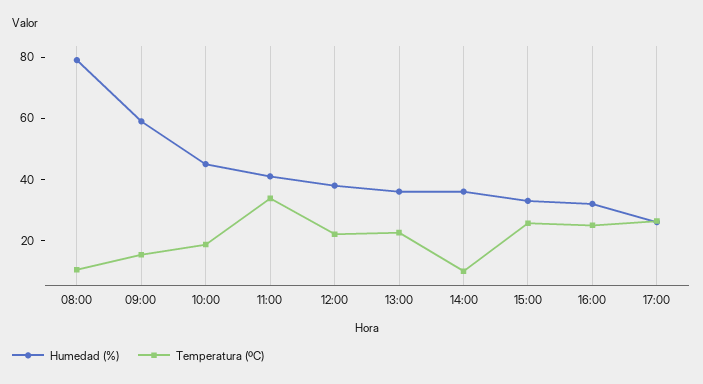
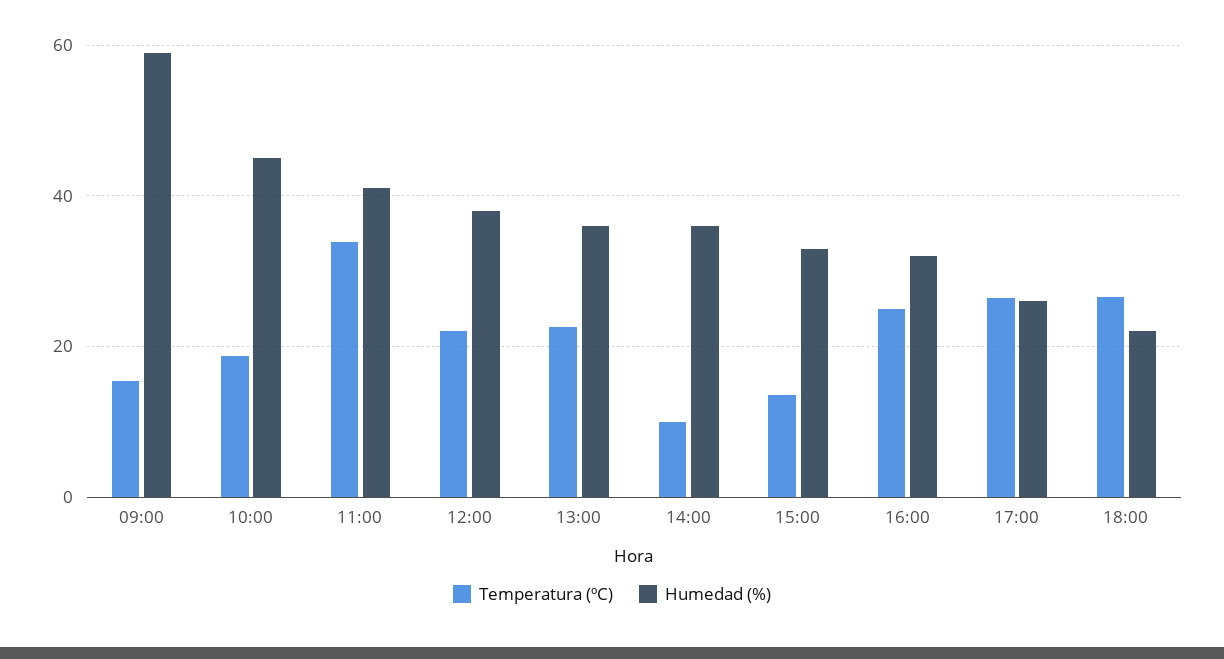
Humedad (%), 08:00: 80 -> none
Temperatura (ºC), 08:00: 10 -> none
Temperatura (ºC), 15:00: 25 -> 14
Temperatura (ºC), 18:00: none -> 26
Humedad (%), 18:00: none -> 22

